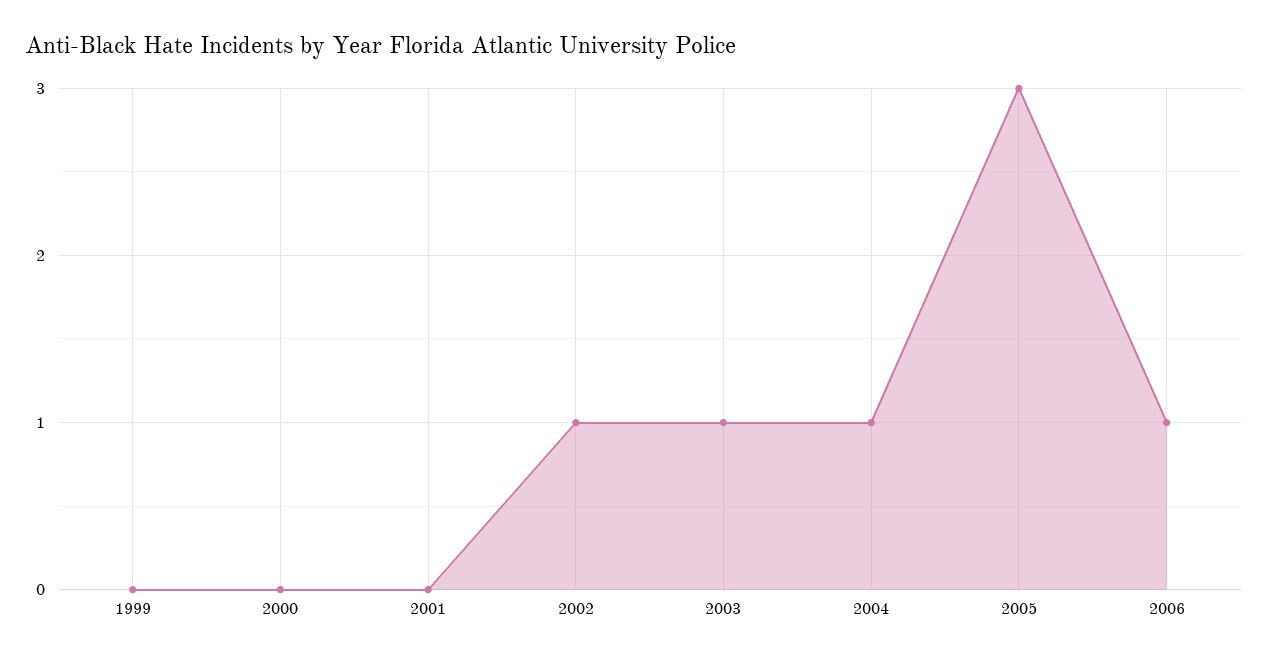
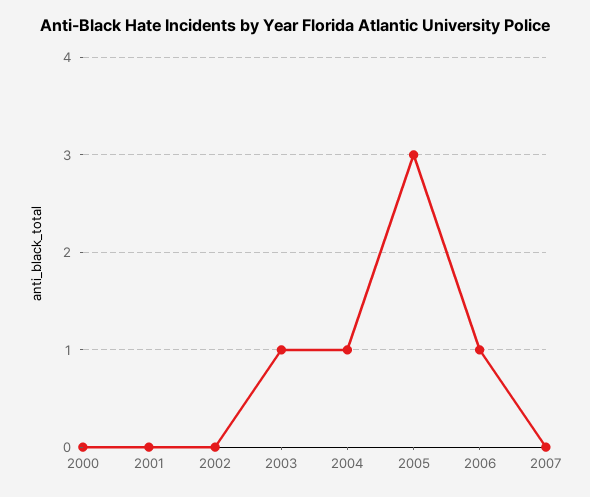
1999: 0 -> none
2002: 1 -> 0
2007: none -> 0

